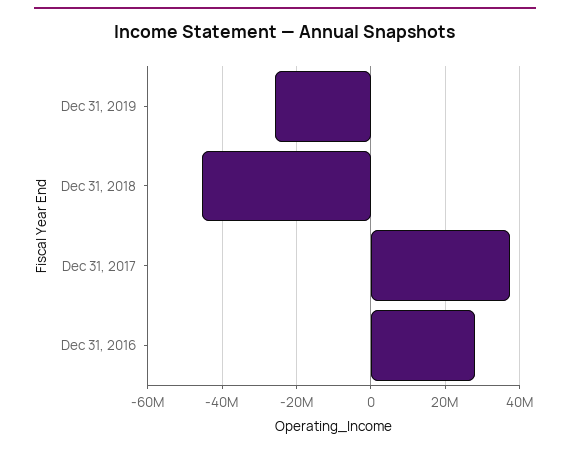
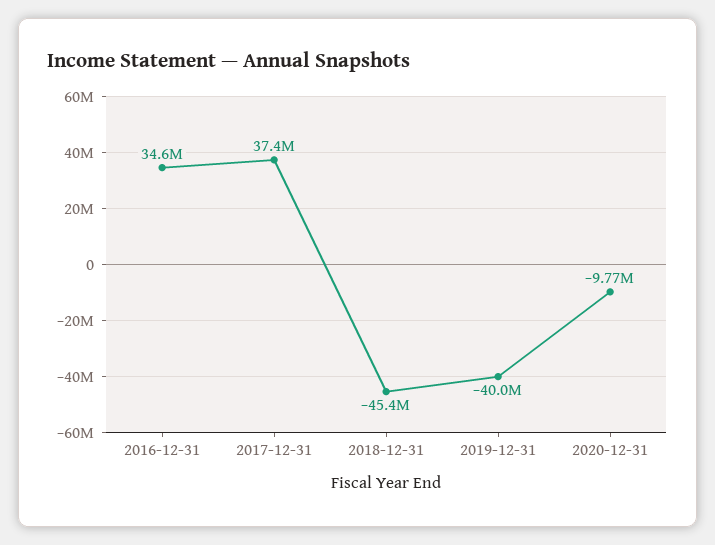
Dec 31, 2019: -26000000 -> -40000000
Dec 31, 2016: 28000000 -> 34600000
2020-12-31: none -> -9770000

